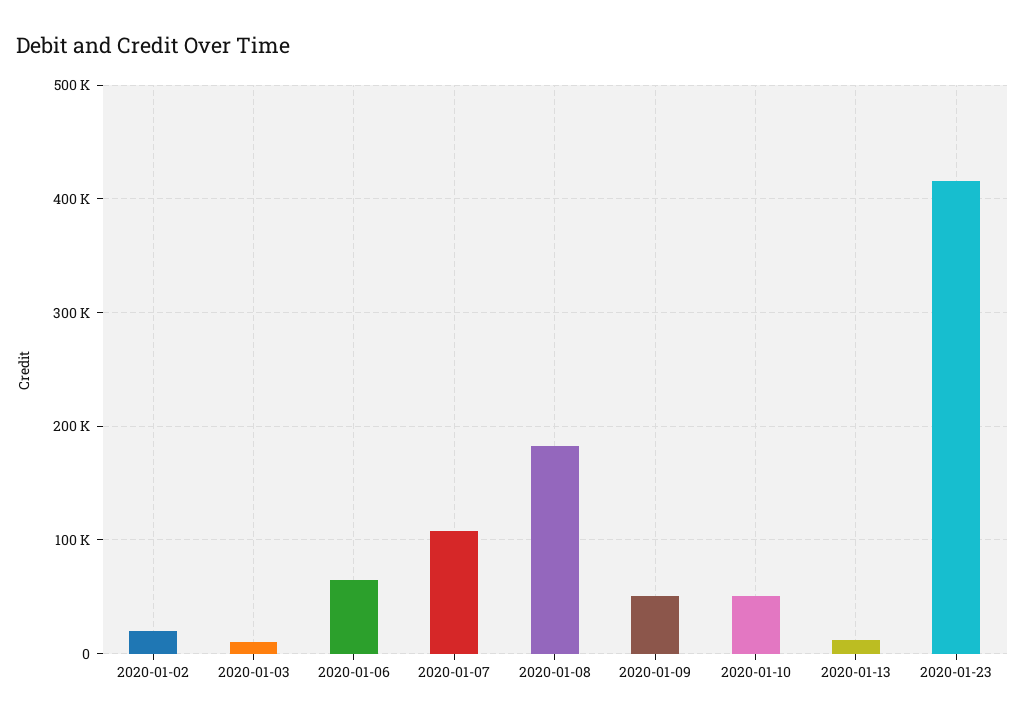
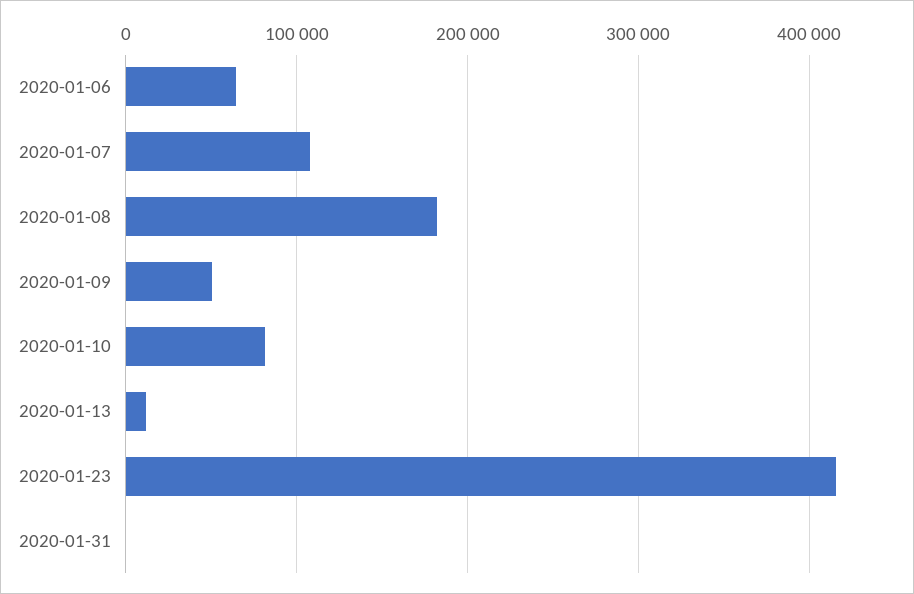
2020-01-02: 20000 -> none
2020-01-03: 10000 -> none
2020-01-10: 50000 -> 80000
2020-01-31: none -> 0

